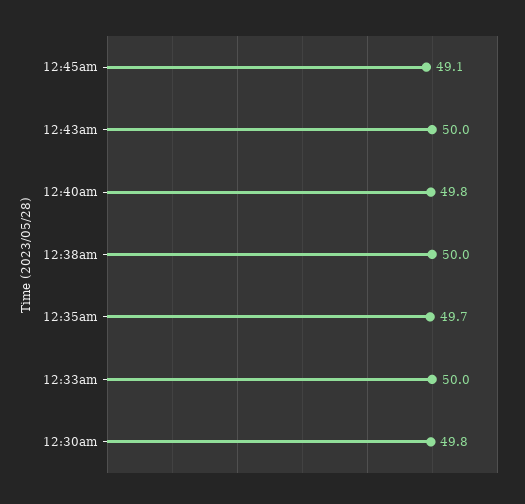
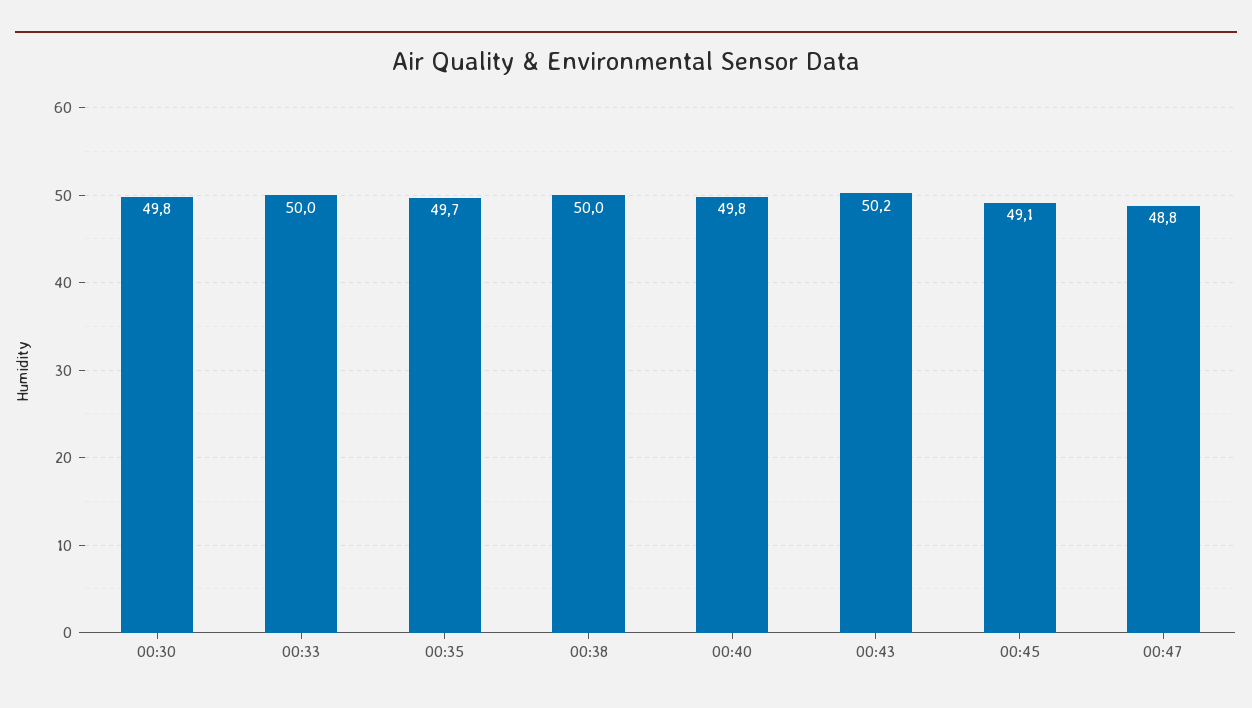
12:43am: 50 -> 50.2
00:47: none -> 48.8

